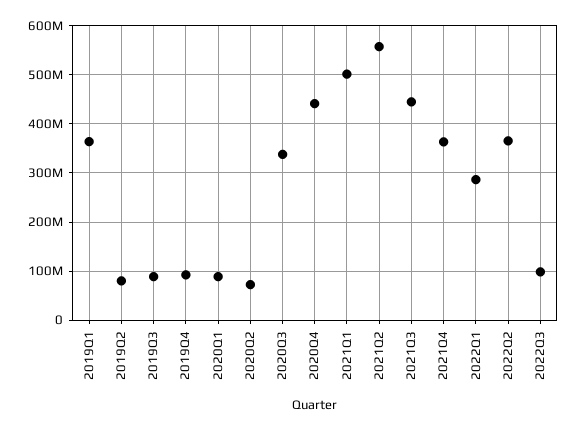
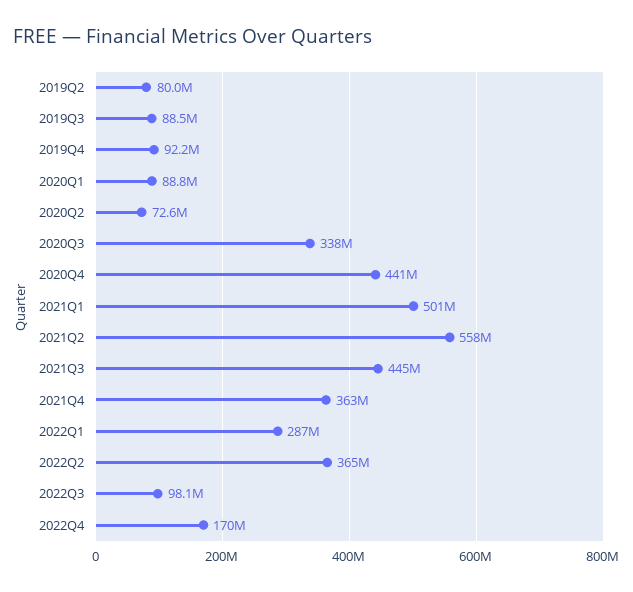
2019Q1: 360000000 -> none
2022Q4: none -> 170000000

